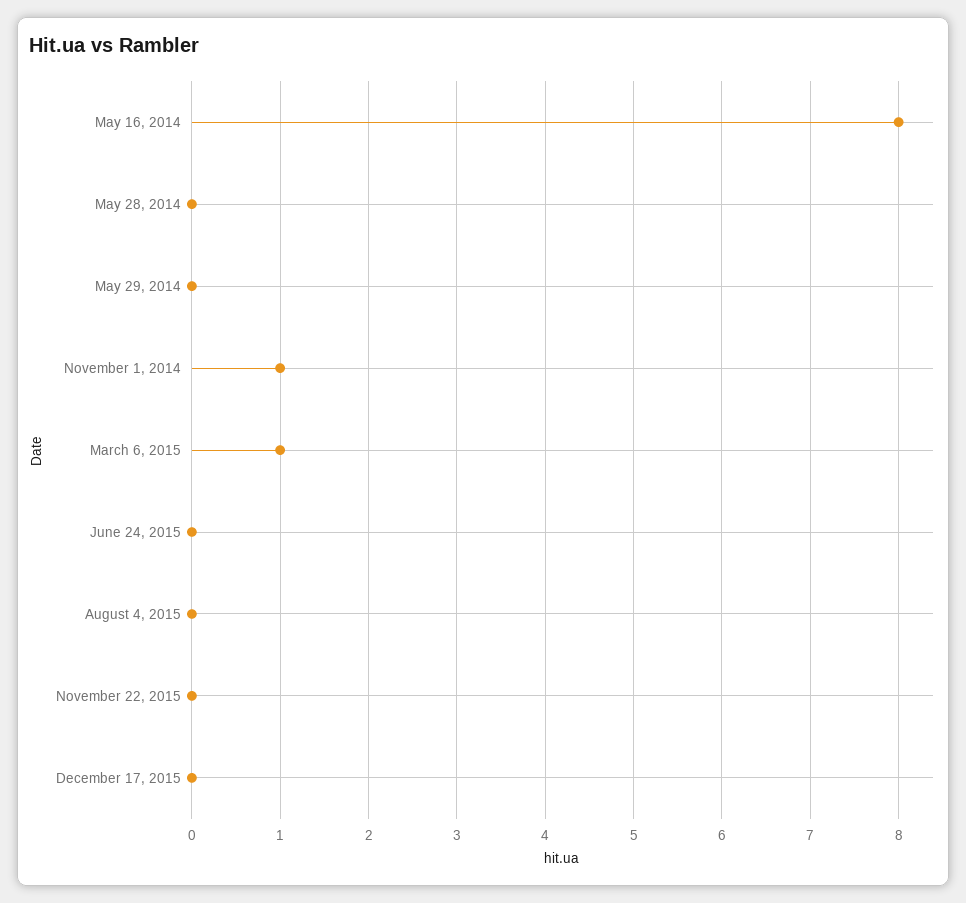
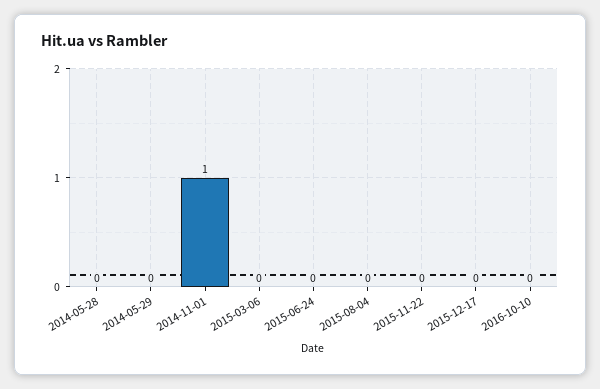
May 16, 2014: 8 -> none
March 6, 2015: 1 -> 0
2016-10-10: none -> 0

